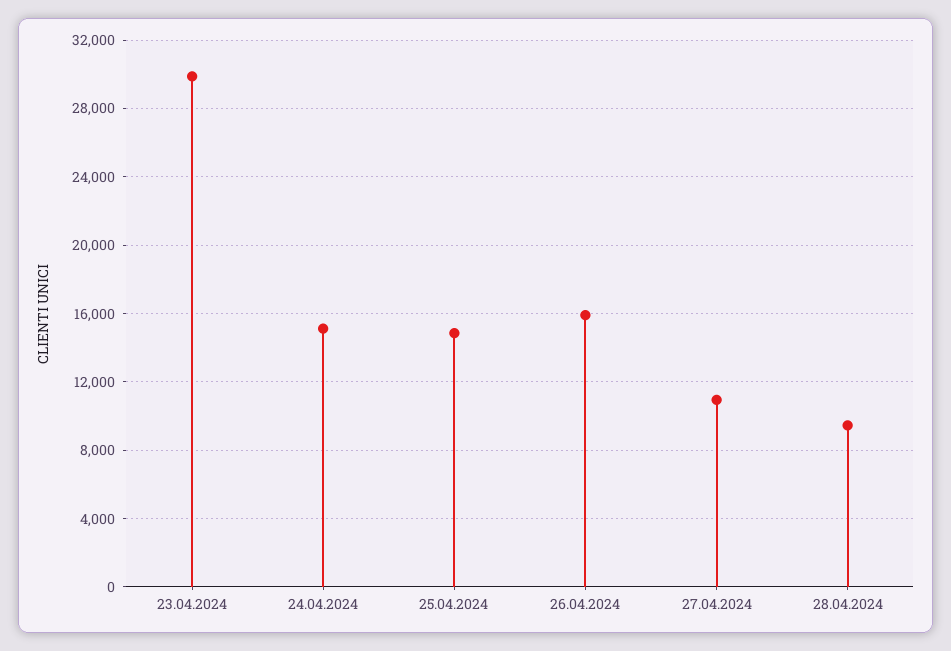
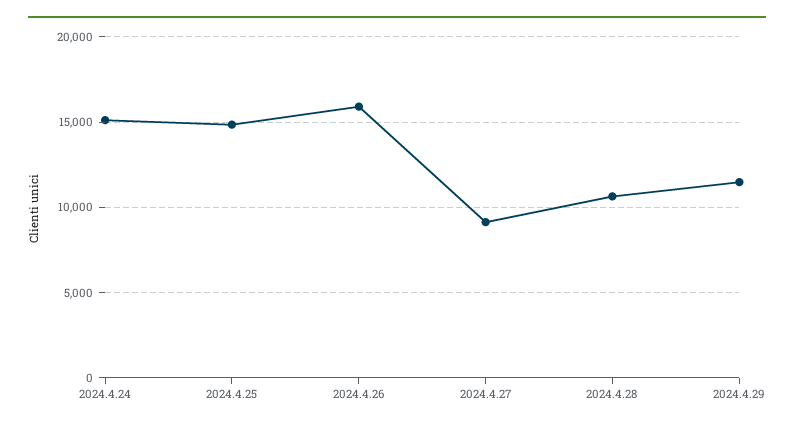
23.04.2024: 30000 -> none
27.04.2024: 11000 -> 9000
28.04.2024: 9500 -> 10500
2024.4.29: none -> 11500

